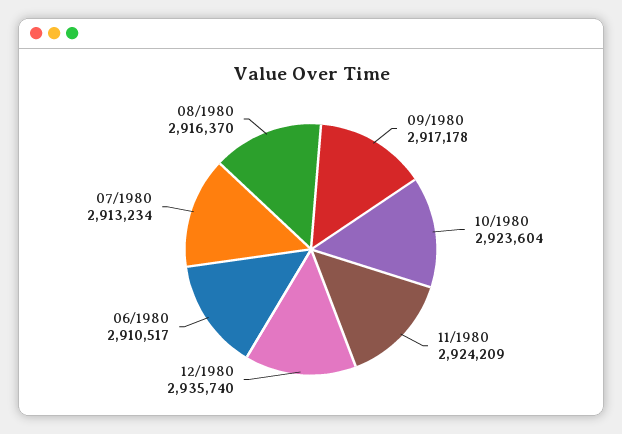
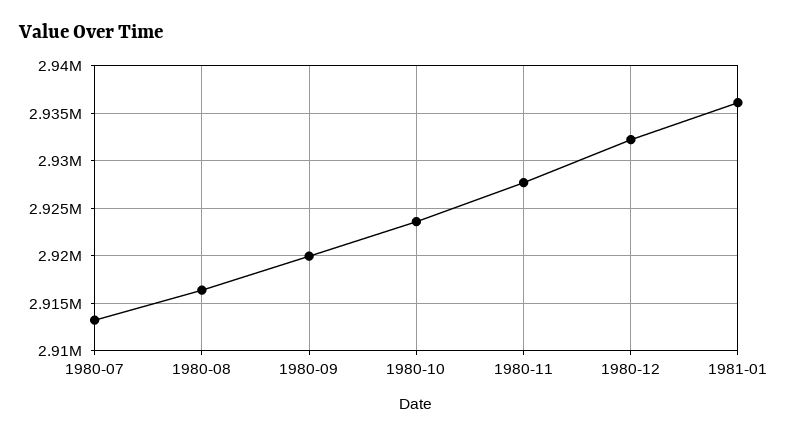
09/1980: 2917178 -> 2920000
11/1980: 2924209 -> 2928000
12/1980: 2935740 -> 2932000
06/1980: 2910517 -> none
1981-01: none -> 2936000

